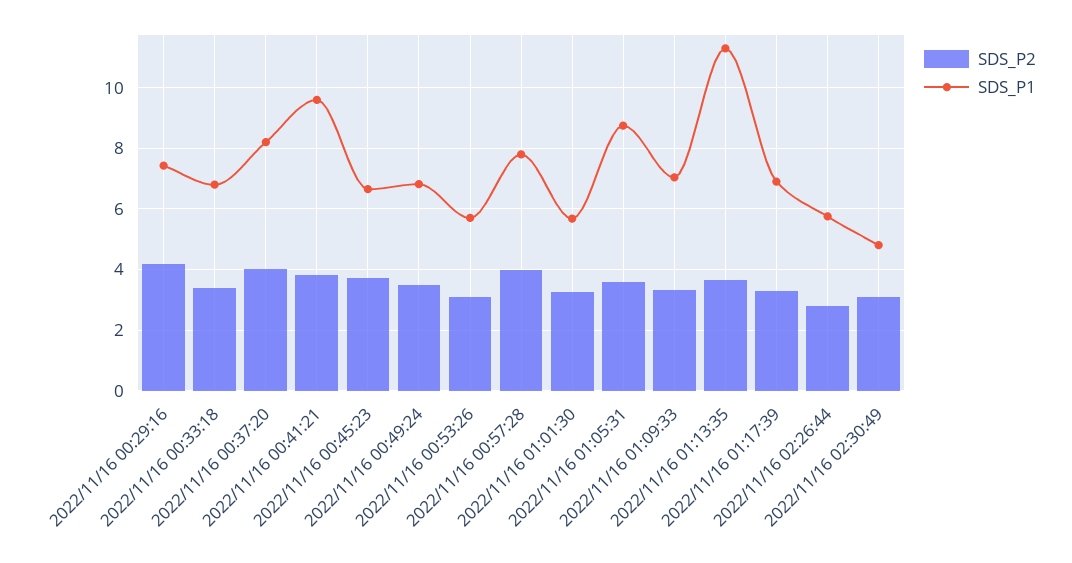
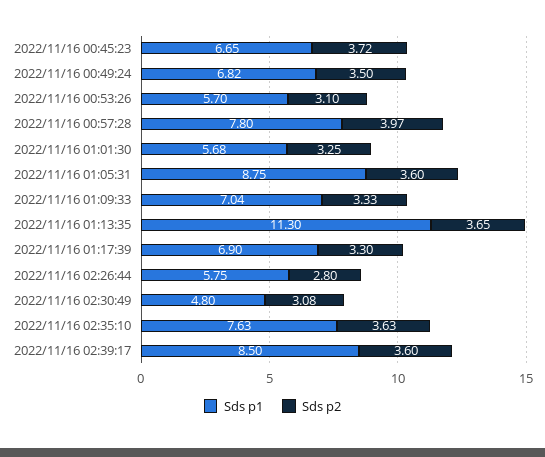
SDS_P2, 2022/11/16 00:29:16: 4.2 -> none
SDS_P1, 2022/11/16 00:29:16: 7.4 -> none
SDS_P2, 2022/11/16 00:33:18: 3.4 -> none
SDS_P1, 2022/11/16 00:33:18: 6.8 -> none
SDS_P2, 2022/11/16 00:37:20: 4 -> none
SDS_P1, 2022/11/16 00:37:20: 8.2 -> none
SDS_P2, 2022/11/16 00:41:21: 3.8 -> none
SDS_P1, 2022/11/16 00:41:21: 9.6 -> none
SDS_P1, 2022/11/16 02:35:10: none -> 7.63
SDS_P2, 2022/11/16 02:35:10: none -> 3.63
SDS_P1, 2022/11/16 02:39:17: none -> 8.5
SDS_P2, 2022/11/16 02:39:17: none -> 3.6

